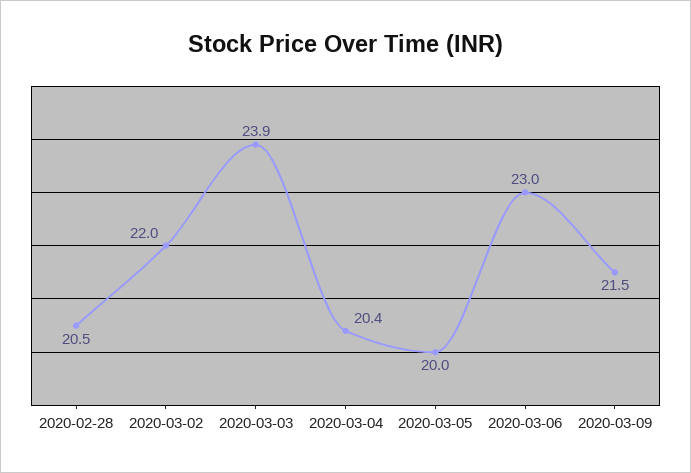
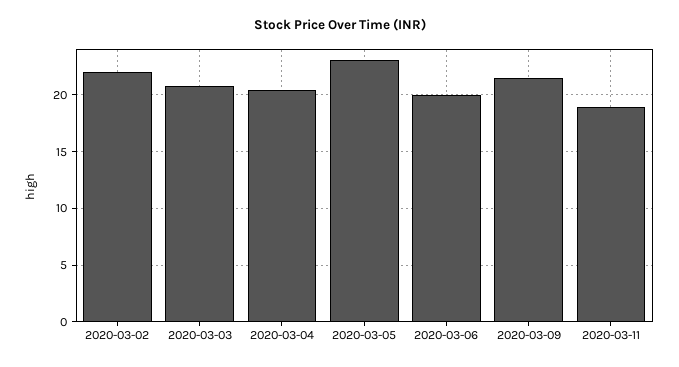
2020-02-28: 20.5 -> none
2020-03-03: 23.9 -> 21
2020-03-05: 20 -> 23
2020-03-06: 23 -> 20
2020-03-11: none -> 19

